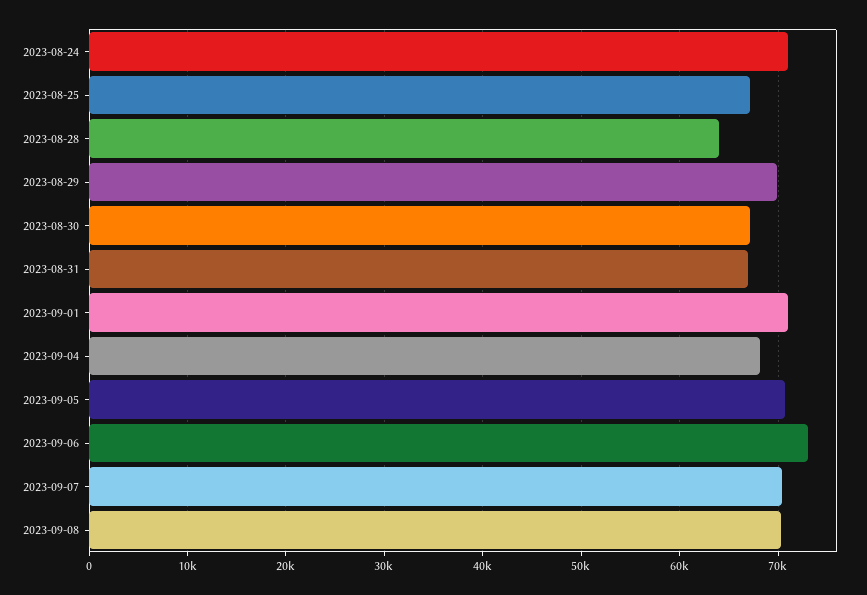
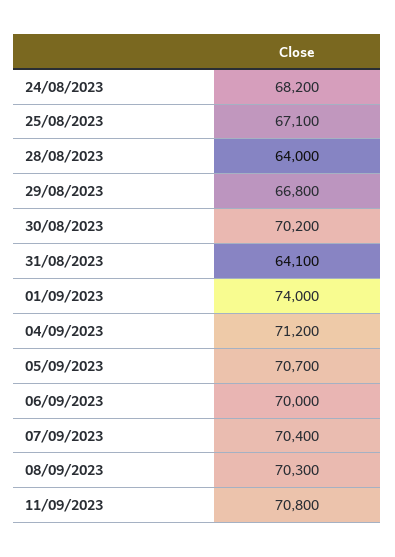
2023-08-24: 71000 -> 68200
2023-08-29: 70000 -> 66800
2023-08-30: 67000 -> 70200
2023-08-31: 67000 -> 64100
2023-09-01: 71000 -> 74000
2023-09-04: 68000 -> 71200
2023-09-06: 73000 -> 70000
11/09/2023: none -> 70800

